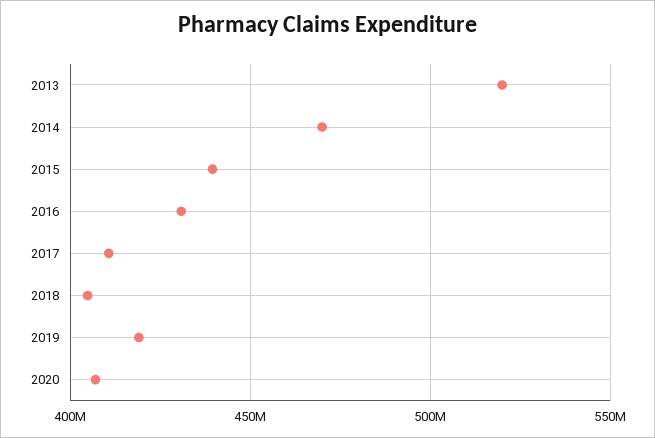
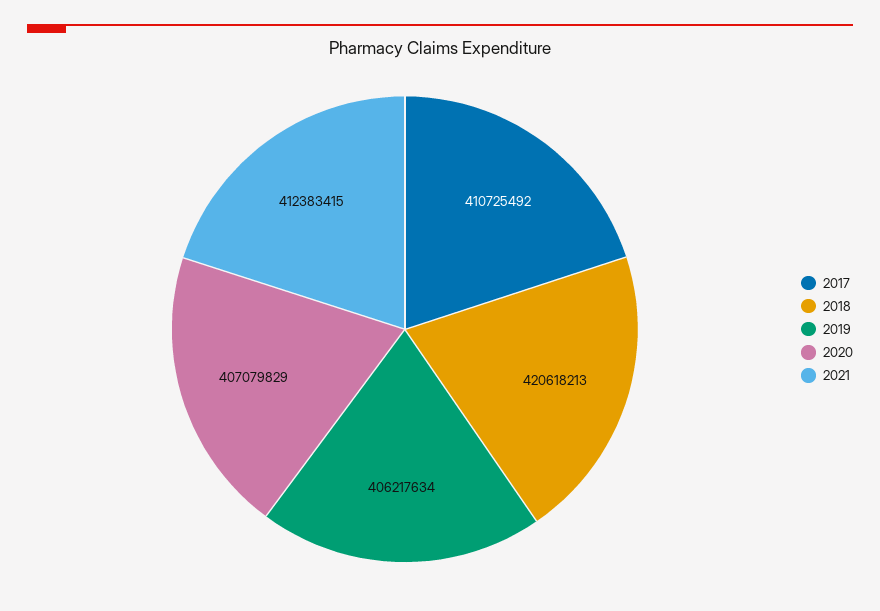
2013: 520000000 -> none
2014: 470000000 -> none
2015: 440000000 -> none
2016: 430000000 -> none
2018: 405000000 -> 420618213
2019: 420000000 -> 406217634
2021: none -> 412383415

